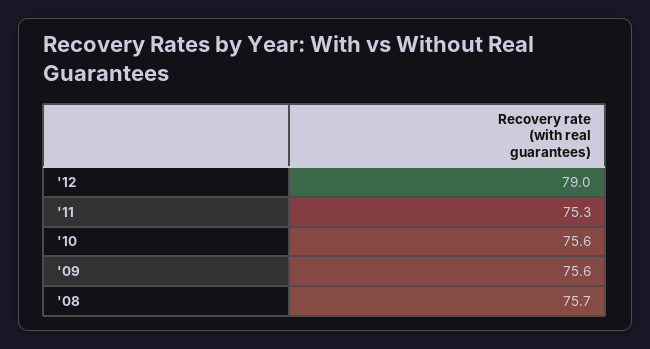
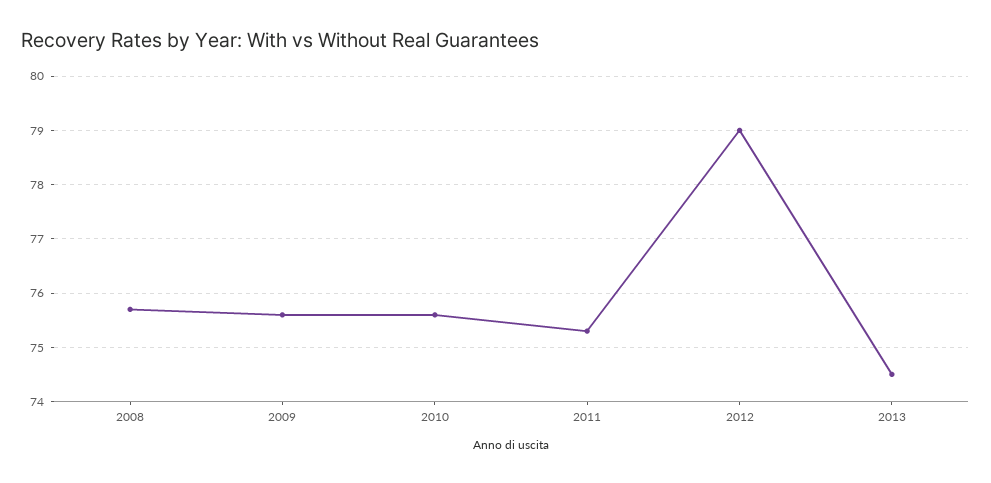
2013: none -> 74.5

